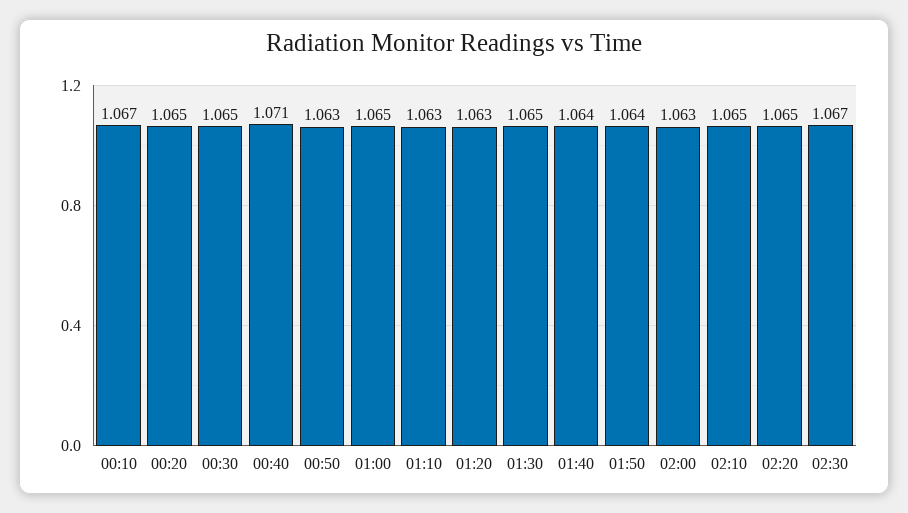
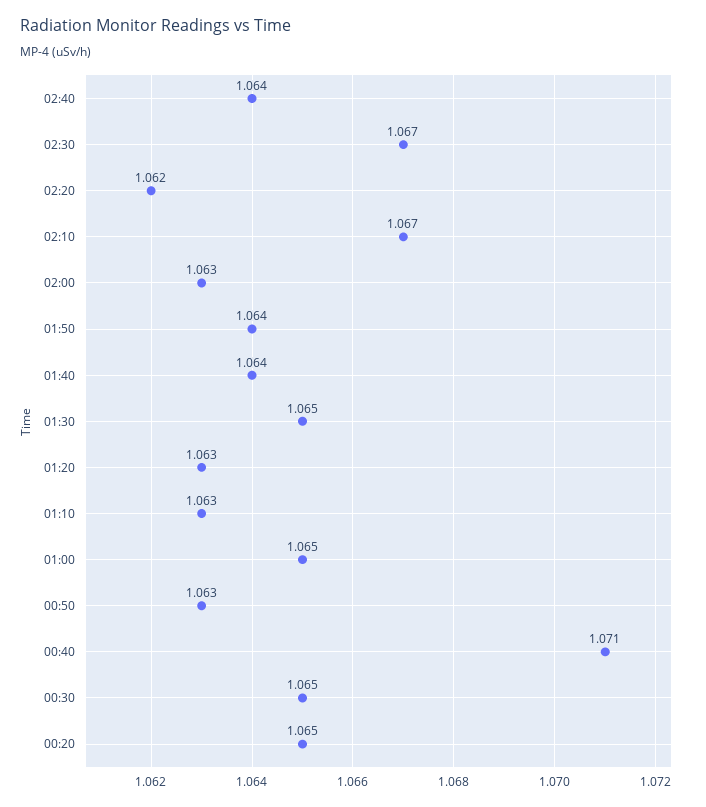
00:10: 1.067 -> none
02:10: 1.065 -> 1.067
02:20: 1.065 -> 1.062
02:40: none -> 1.064

